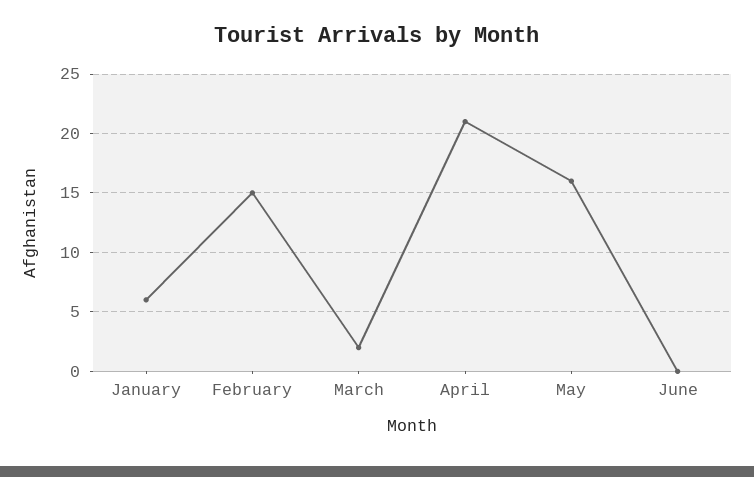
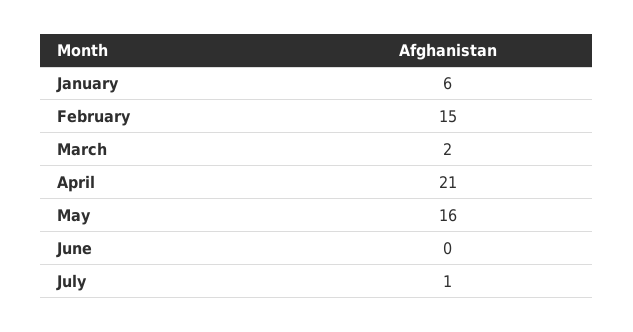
July: none -> 1

